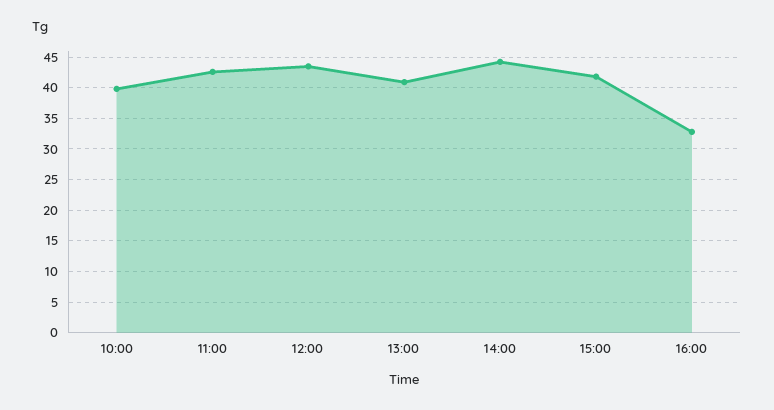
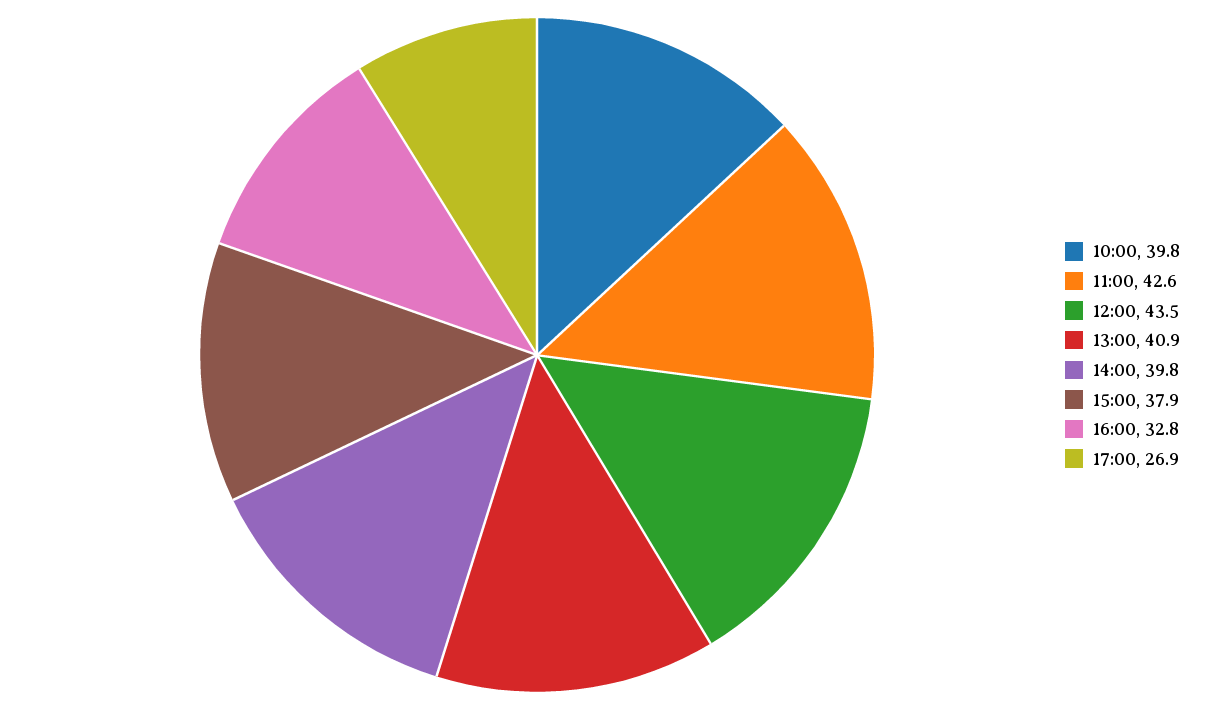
14:00: 44 -> 39.8
15:00: 42 -> 37.9
17:00: none -> 26.9

